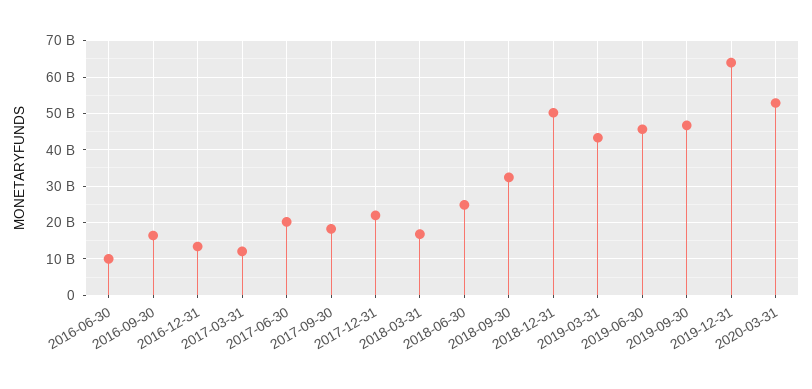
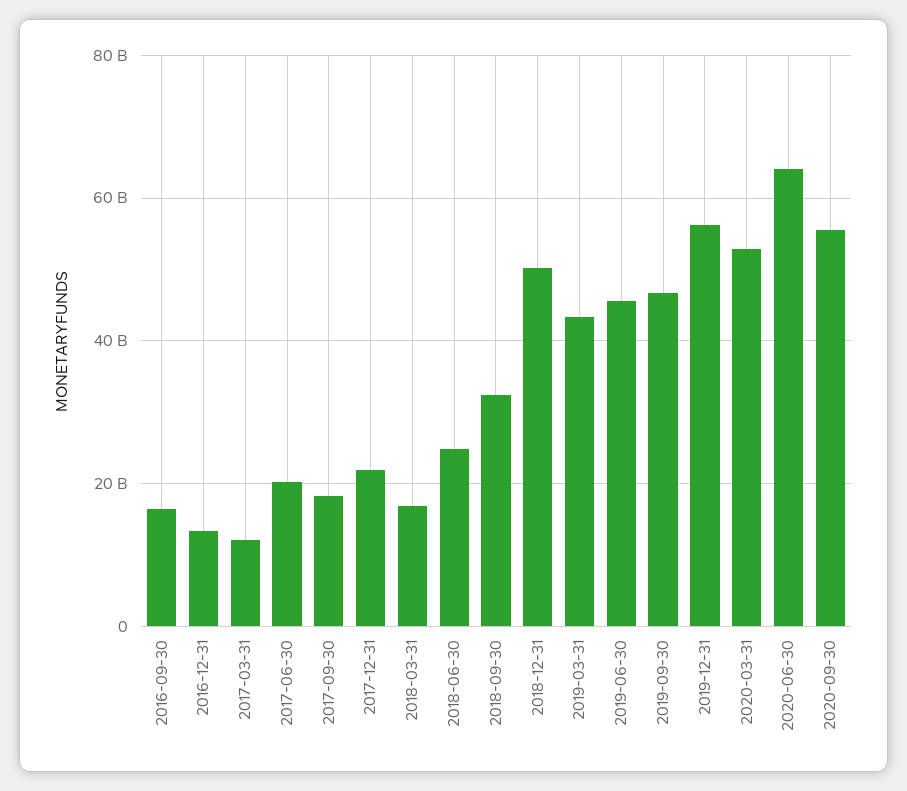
2016-06-30: 10000000000 -> none
2019-12-31: 64000000000 -> 56000000000
2020-06-30: none -> 64000000000
2020-09-30: none -> 56000000000

